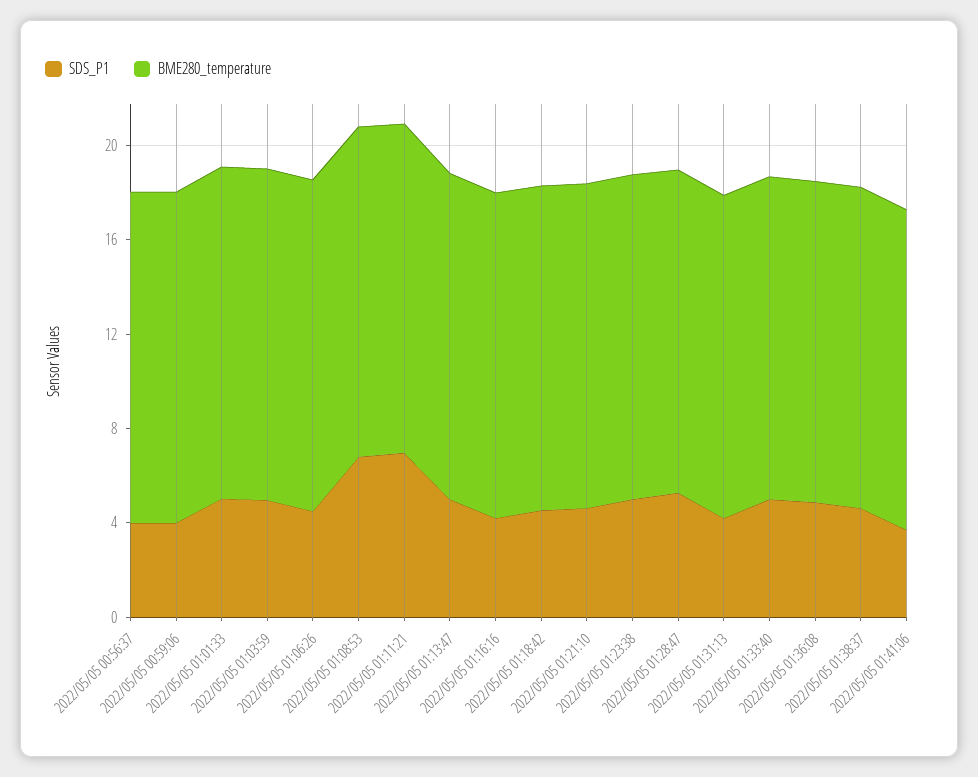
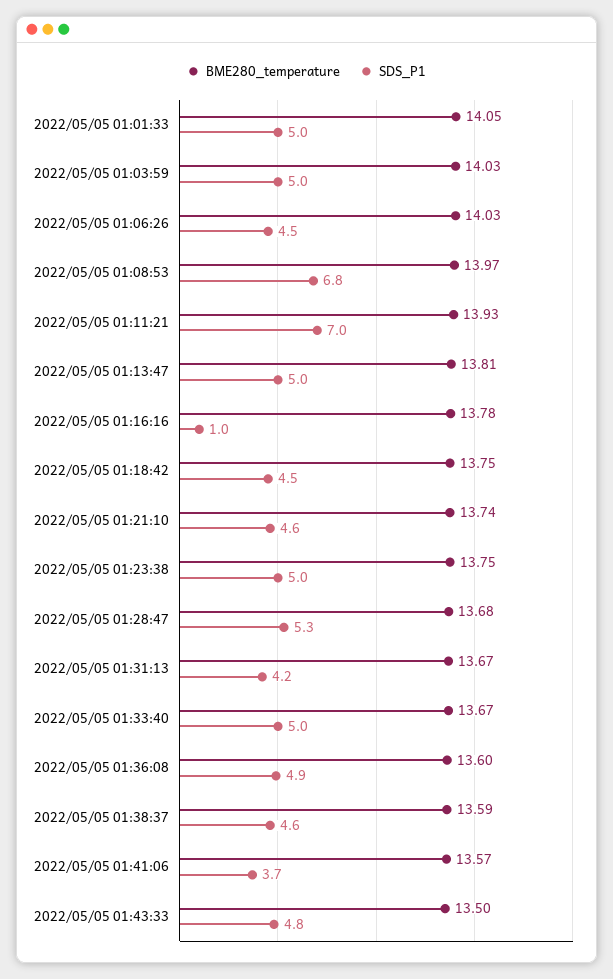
SDS_P1, 2022/05/05 00:56:37: 4 -> none
BME280_temperature, 2022/05/05 00:56:37: 14 -> none
SDS_P1, 2022/05/05 00:59:06: 4 -> none
BME280_temperature, 2022/05/05 00:59:06: 14 -> none
SDS_P1, 2022/05/05 01:16:16: 4 -> 1
BME280_temperature, 2022/05/05 01:43:33: none -> 13.5
SDS_P1, 2022/05/05 01:43:33: none -> 4.8

